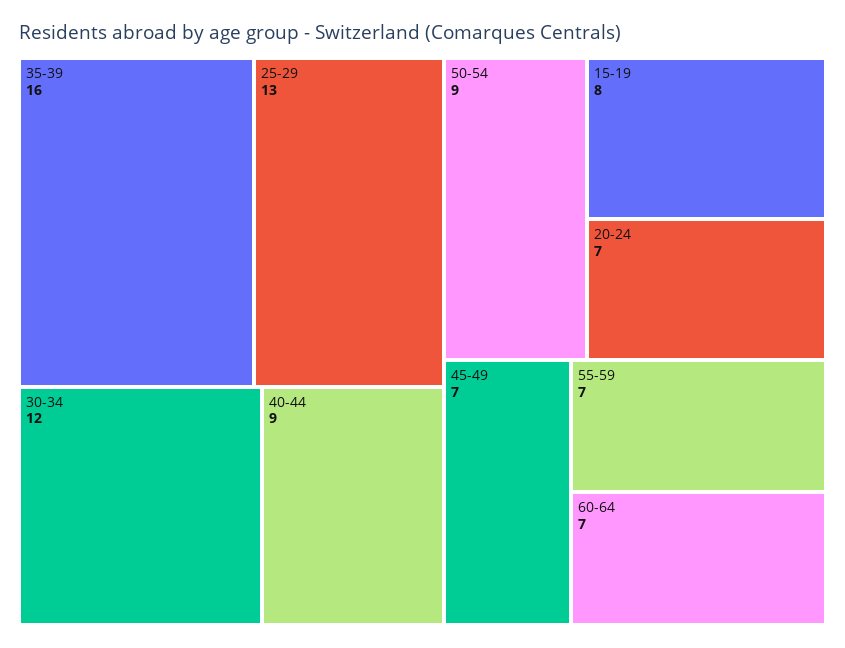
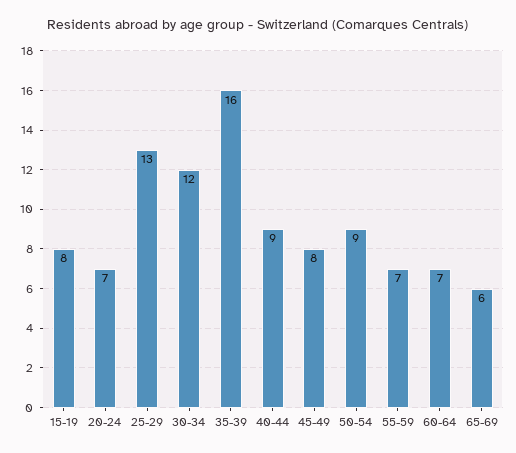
45-49: 7 -> 8
65-69: none -> 6

